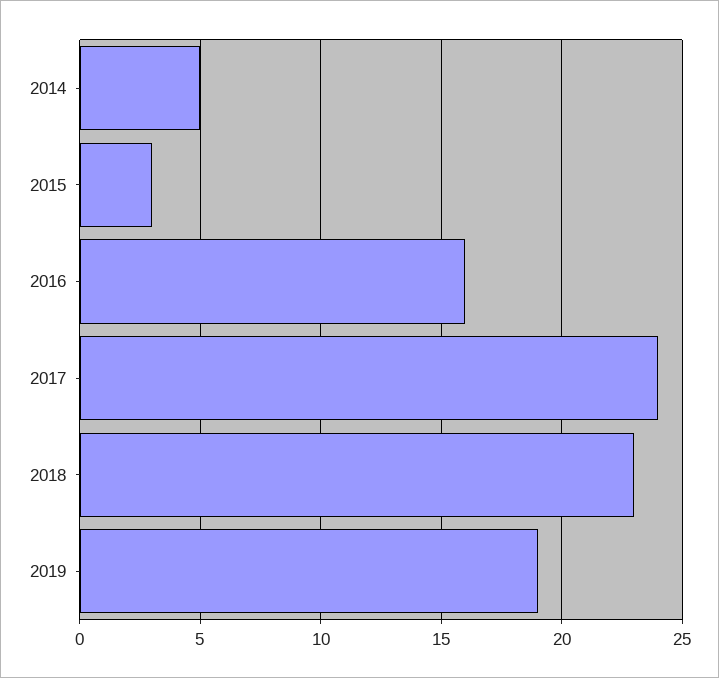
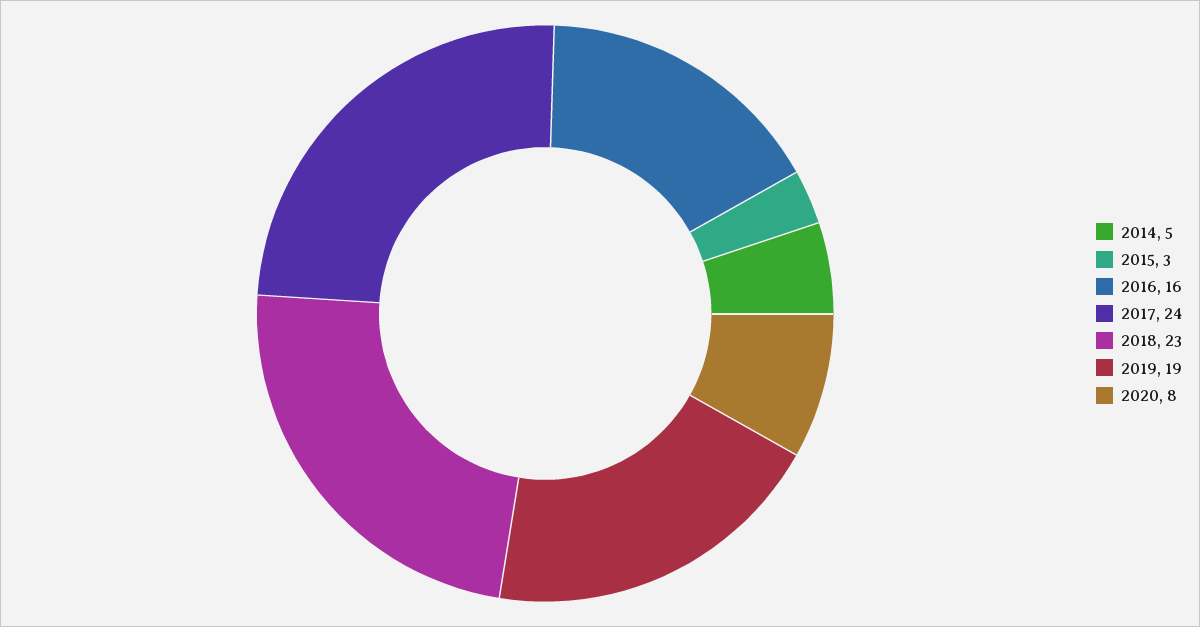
2020: none -> 8

